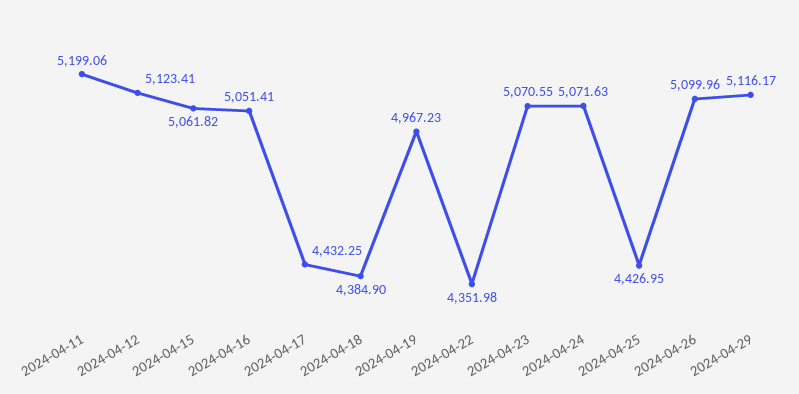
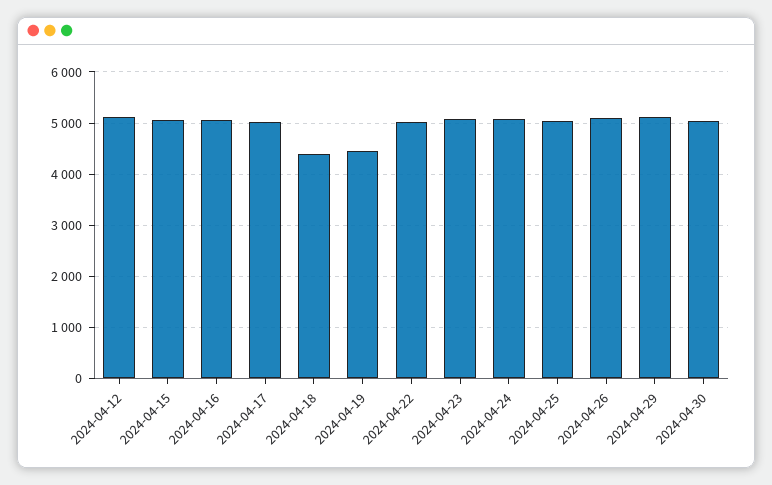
2024-04-11: 5199.06 -> none
2024-04-17: 4432.25 -> 5000
2024-04-19: 4967.23 -> 4400
2024-04-22: 4351.98 -> 5000
2024-04-25: 4426.95 -> 5000
2024-04-30: none -> 5000

